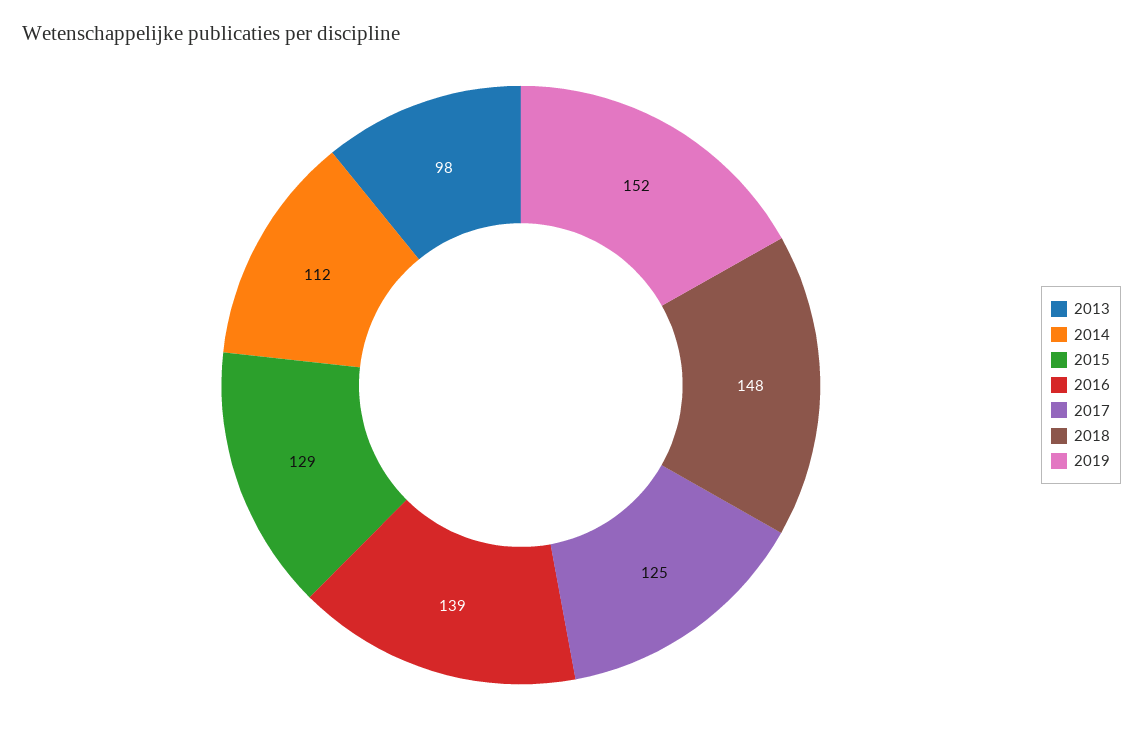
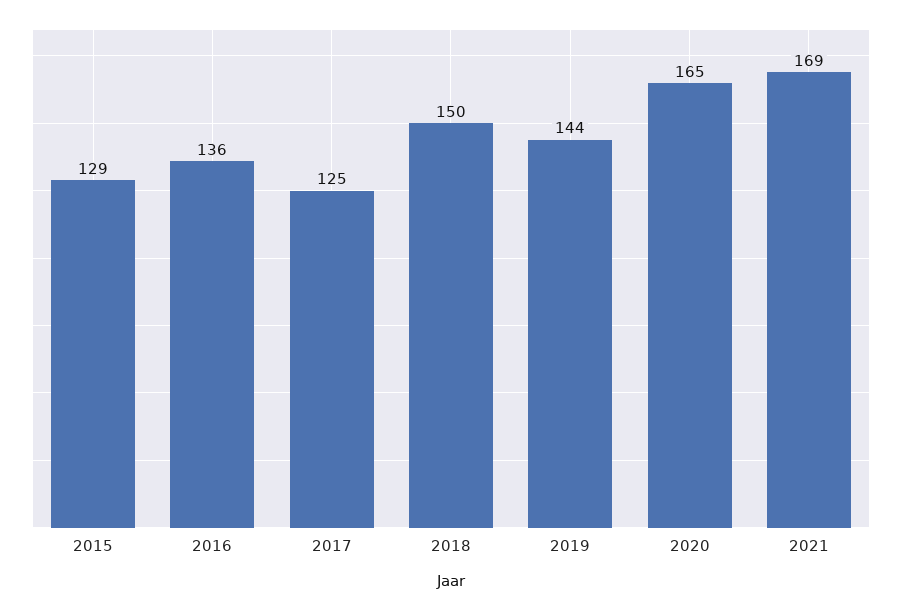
2013: 98 -> none
2014: 112 -> none
2016: 139 -> 136
2018: 148 -> 150
2019: 152 -> 144
2020: none -> 165
2021: none -> 169

